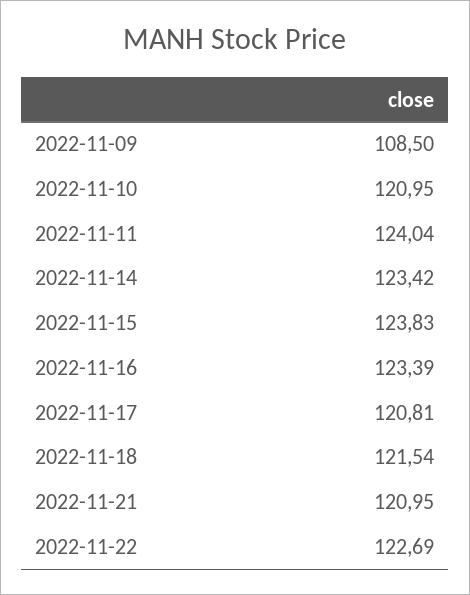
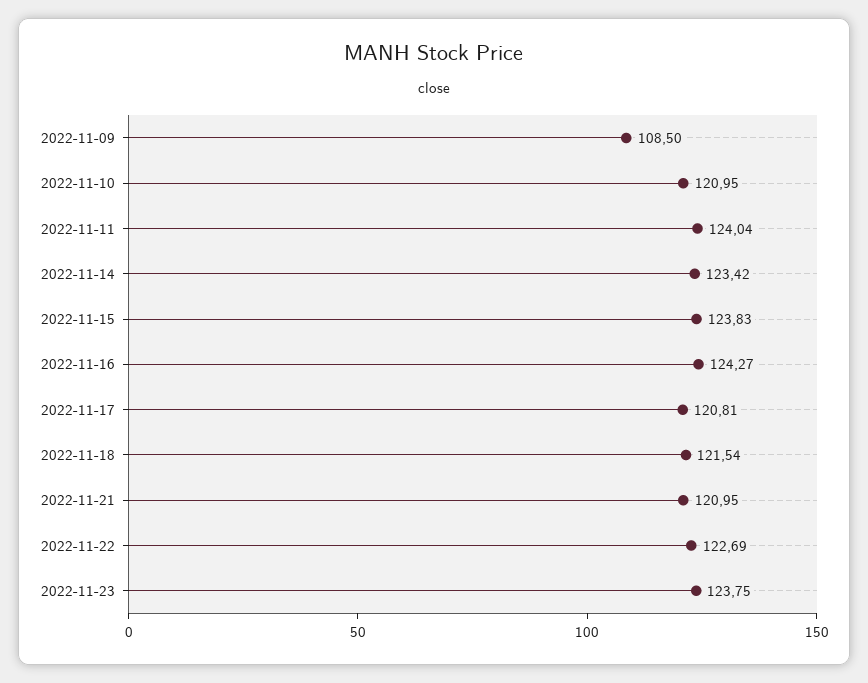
2022-11-16: 123.39 -> 124.27
2022-11-23: none -> 123.75

